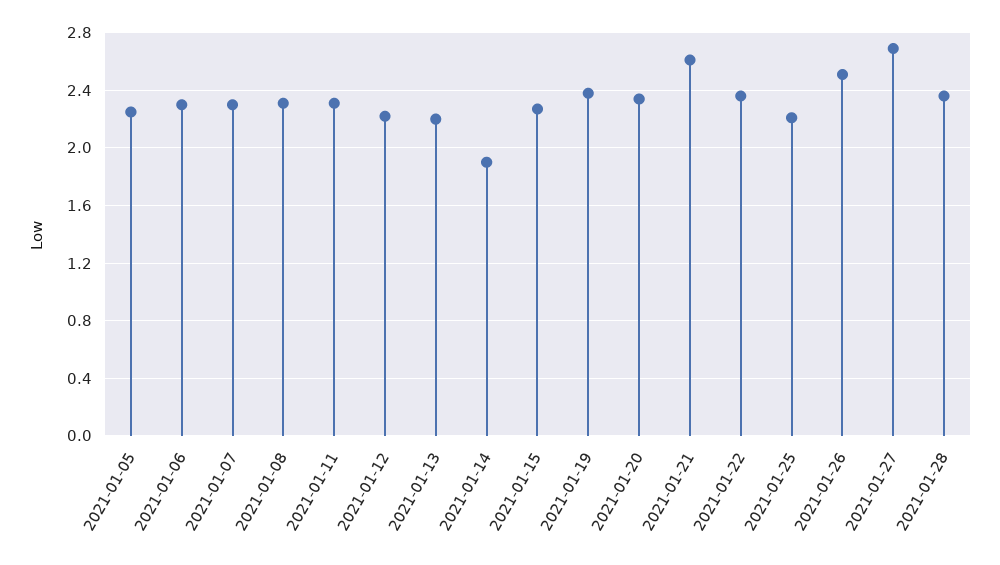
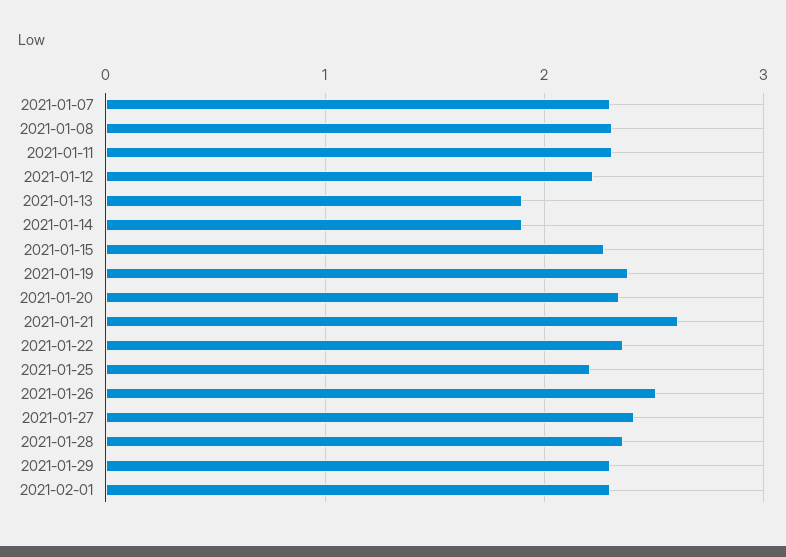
2021-01-05: 2.25 -> none
2021-01-06: 2.3 -> none
2021-01-13: 2.2 -> 1.9
2021-01-27: 2.7 -> 2.4
2021-01-29: none -> 2.3
2021-02-01: none -> 2.3

